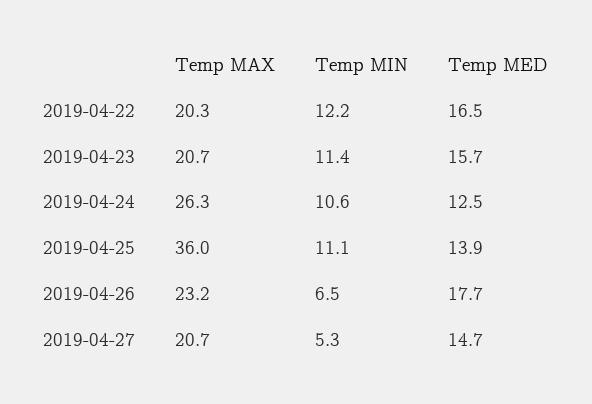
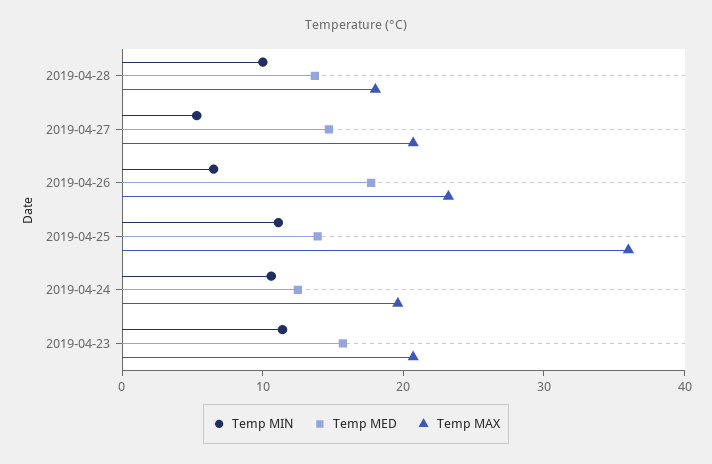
Temp MAX, 2019-04-22: 20.3 -> none
Temp MIN, 2019-04-22: 12.2 -> none
Temp MED, 2019-04-22: 16.5 -> none
Temp MAX, 2019-04-24: 26.3 -> 20
Temp MIN, 2019-04-28: none -> 10
Temp MED, 2019-04-28: none -> 14
Temp MAX, 2019-04-28: none -> 18

